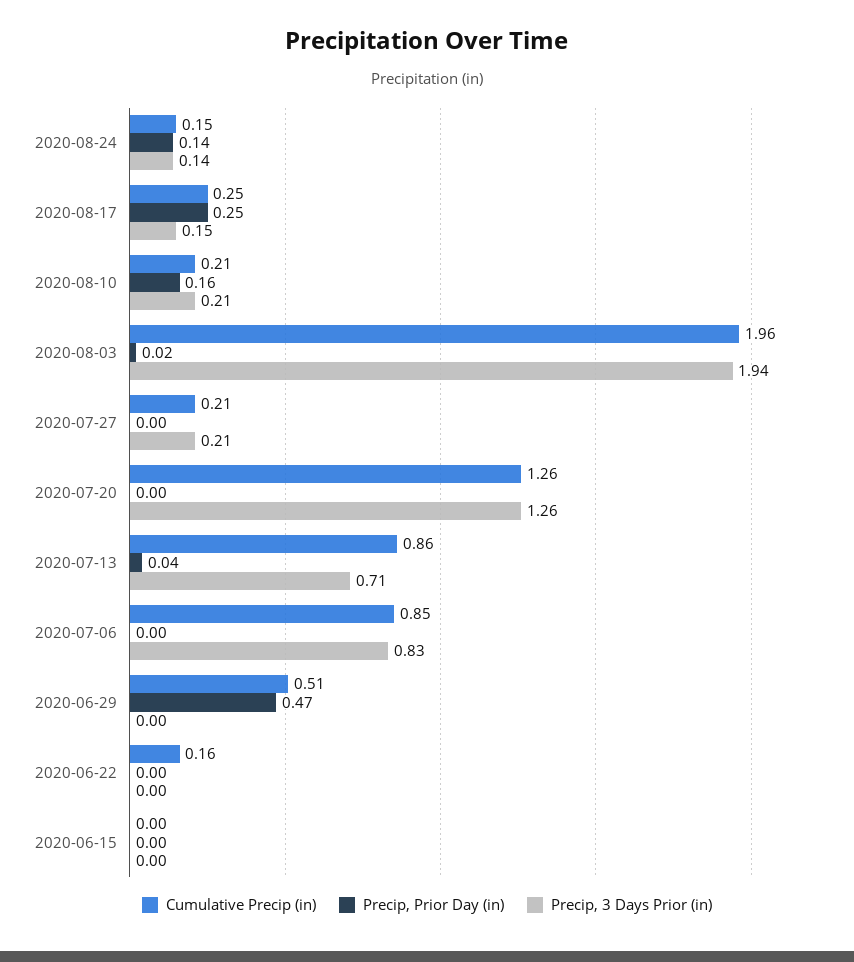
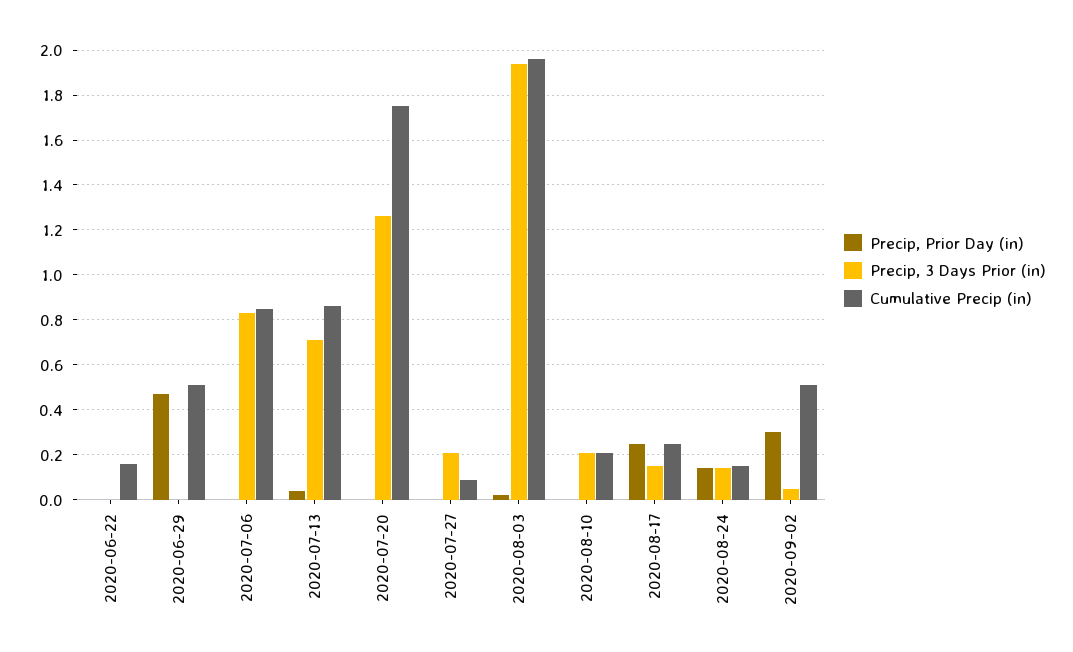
Precip, Prior Day (in), 2020-08-10: 0.16 -> 0
Cumulative Precip (in), 2020-07-27: 0.21 -> 0.1
Cumulative Precip (in), 2020-07-20: 1.26 -> 1.75
Cumulative Precip (in), 2020-06-15: 0 -> none
Precip, Prior Day (in), 2020-06-15: 0 -> none
Precip, 3 Days Prior (in), 2020-06-15: 0 -> none
Precip, Prior Day (in), 2020-09-02: none -> 0.3
Precip, 3 Days Prior (in), 2020-09-02: none -> 0.05
Cumulative Precip (in), 2020-09-02: none -> 0.5

